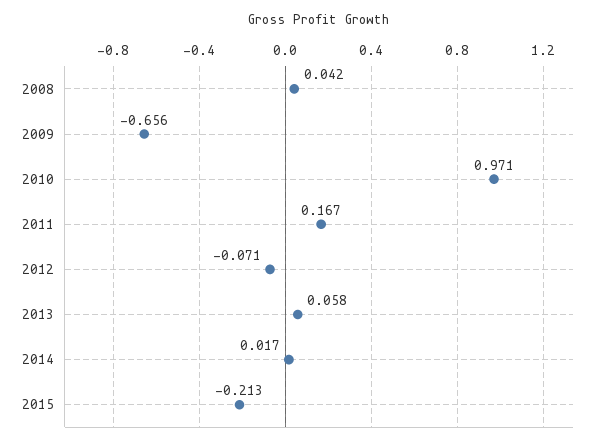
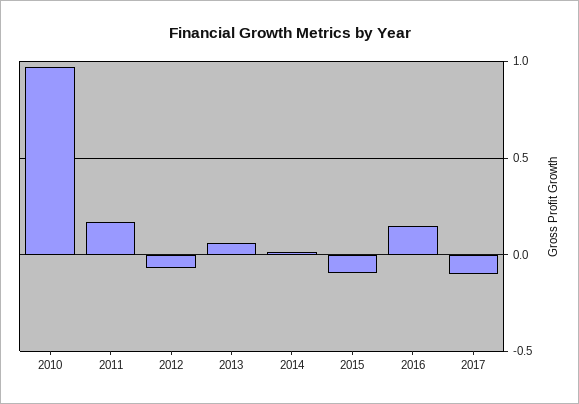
2008: 0.042 -> none
2009: -0.656 -> none
2015: -0.213 -> -0.1
2016: none -> 0.15
2017: none -> -0.1

